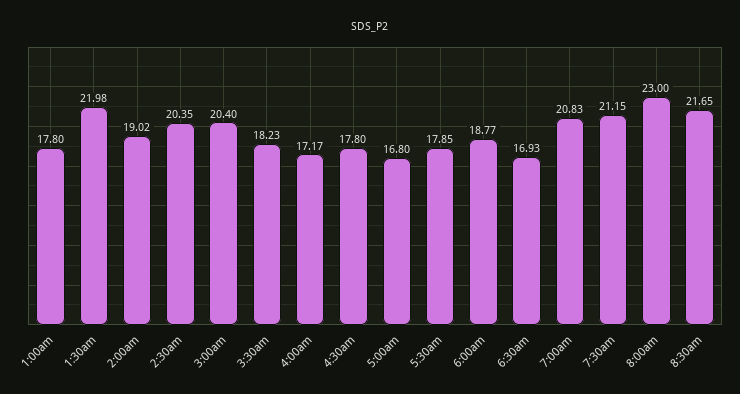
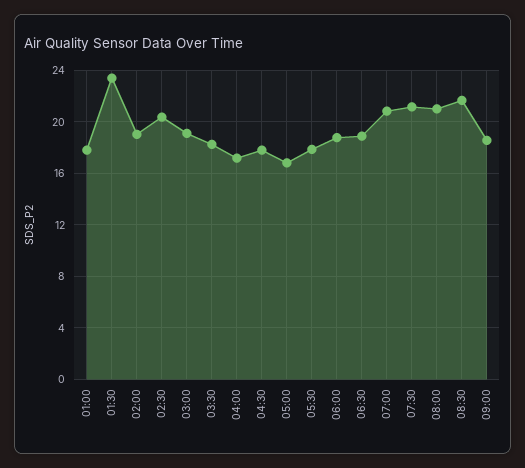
1:30am: 21.98 -> 23.5
3:00am: 20.4 -> 19
6:30am: 16.93 -> 19
8:00am: 23 -> 21
09:00: none -> 18.5

